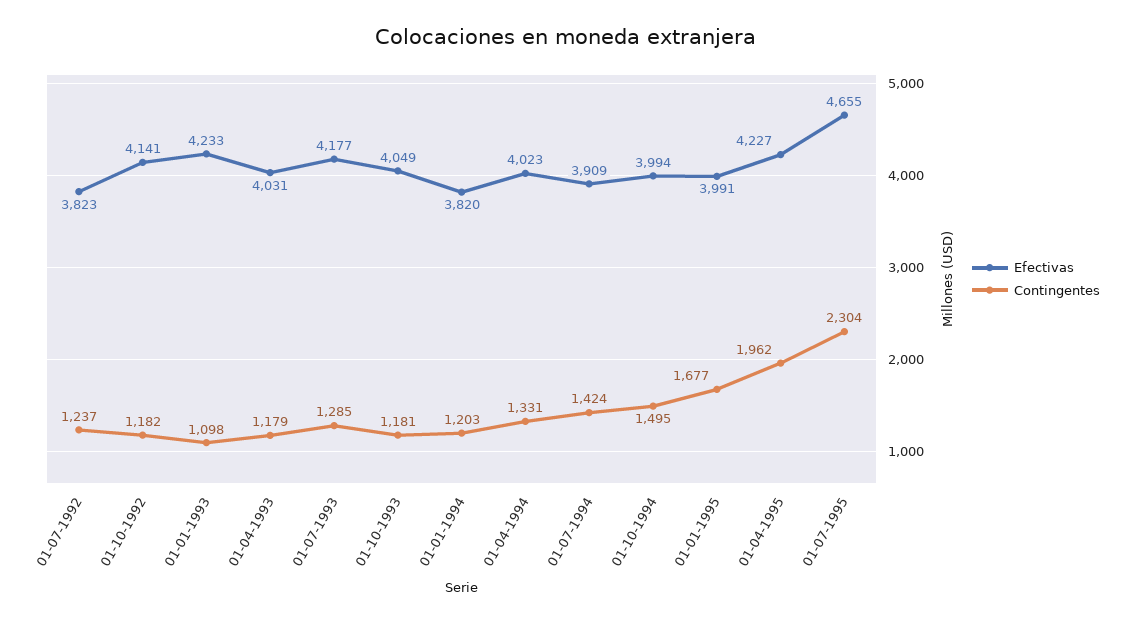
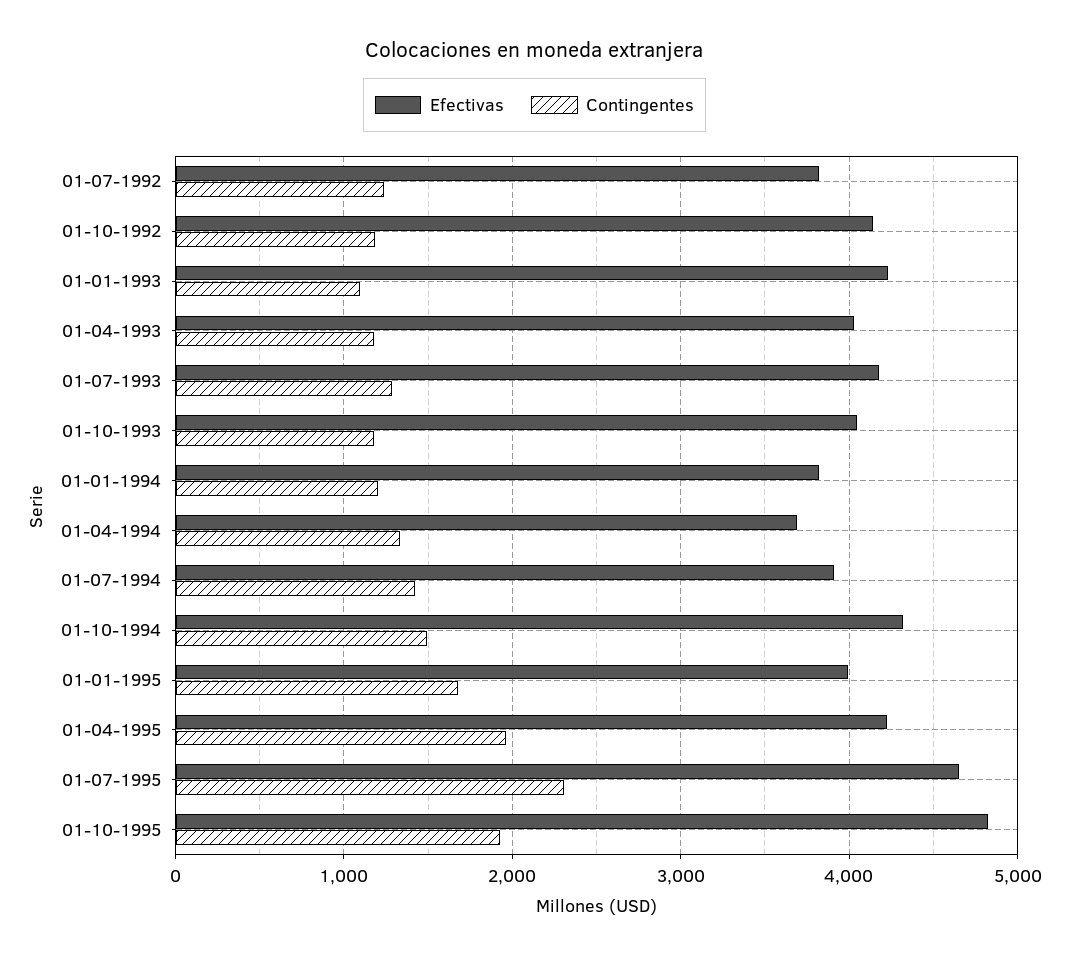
Efectivas, 01-04-1994: 4023 -> 3700
Efectivas, 01-10-1994: 3994 -> 4300
Efectivas, 01-10-1995: none -> 4800
Contingentes, 01-10-1995: none -> 1900

